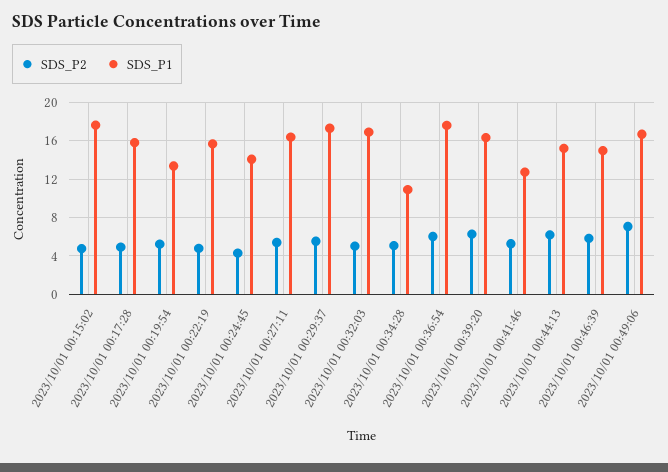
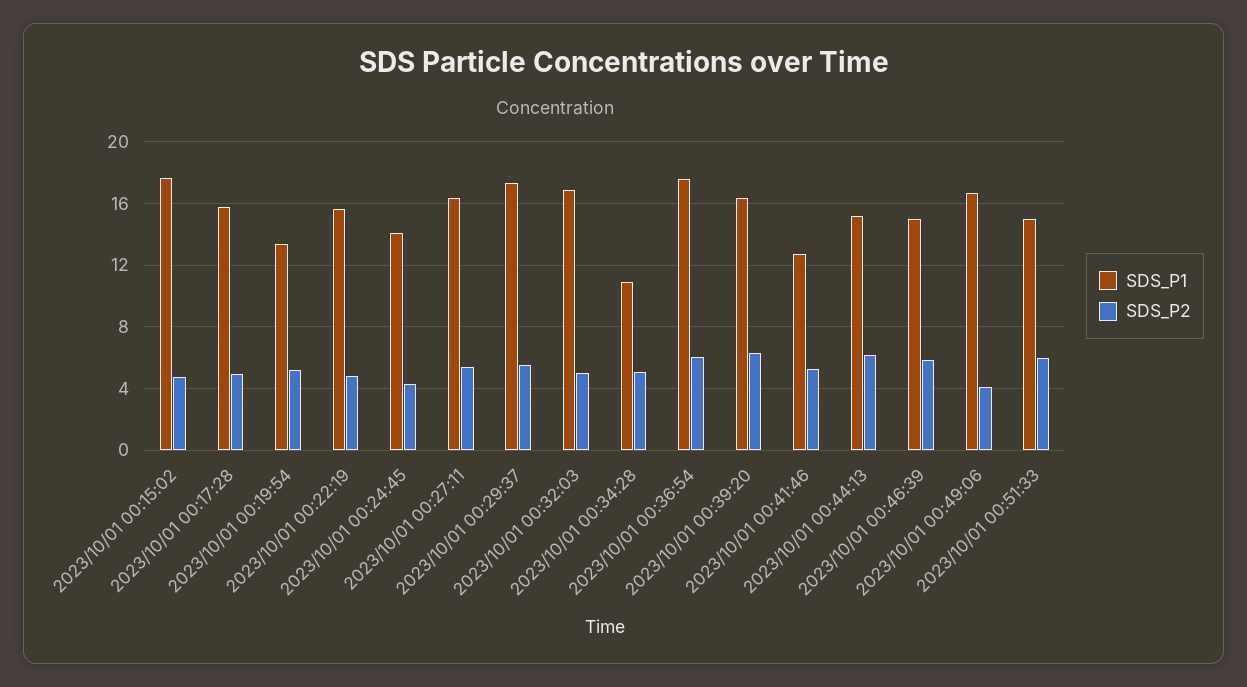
SDS_P2, 2023/10/01 00:49:06: 7 -> 4
SDS_P1, 2023/10/01 00:51:33: none -> 15
SDS_P2, 2023/10/01 00:51:33: none -> 6

